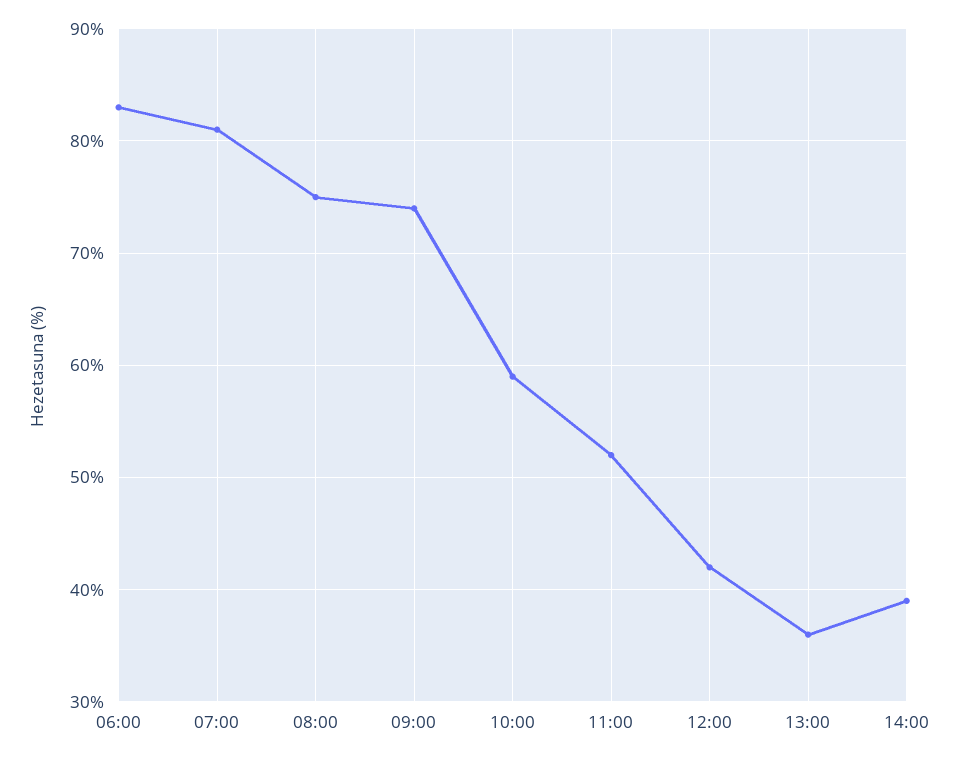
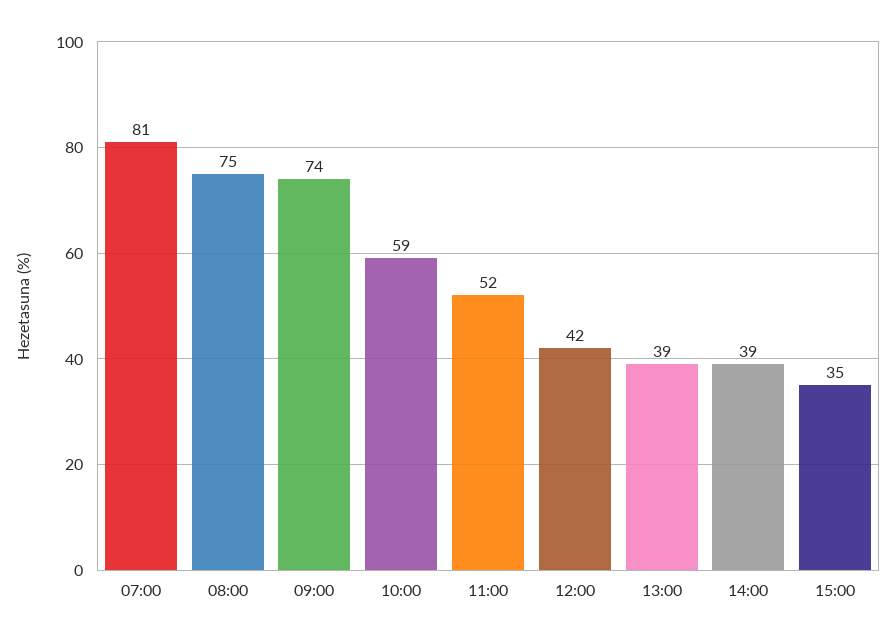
06:00: 83 -> none
13:00: 36 -> 39
15:00: none -> 35

